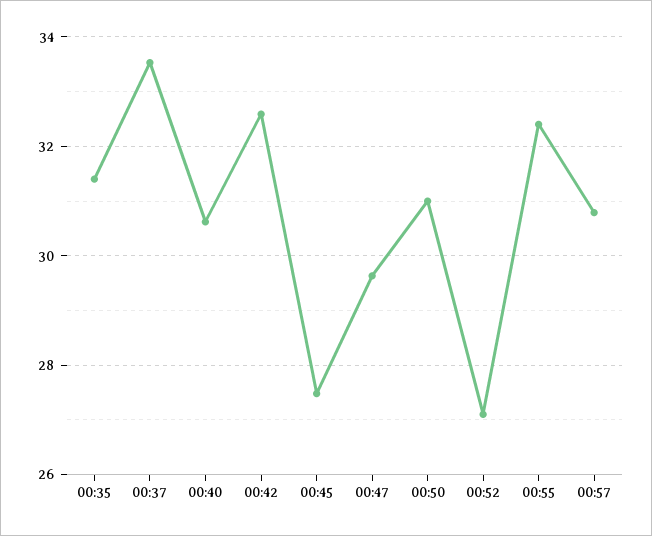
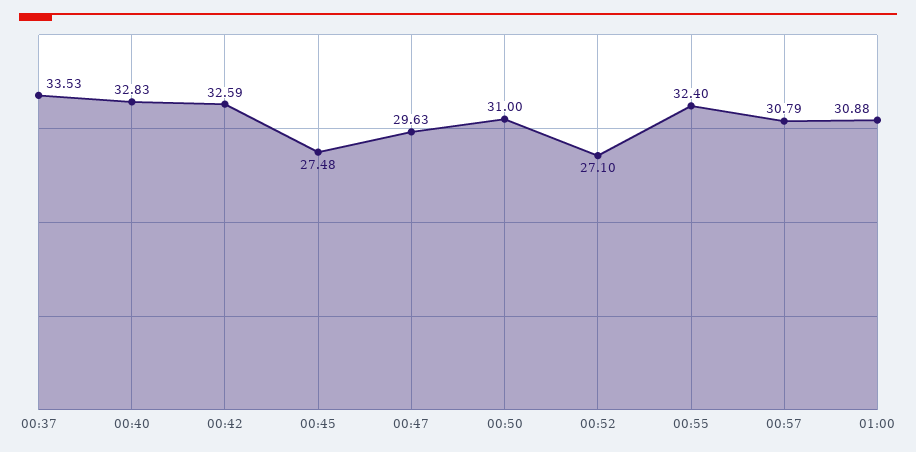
00:35: 31.4 -> none
00:40: 30.6 -> 32.83
01:00: none -> 30.88

